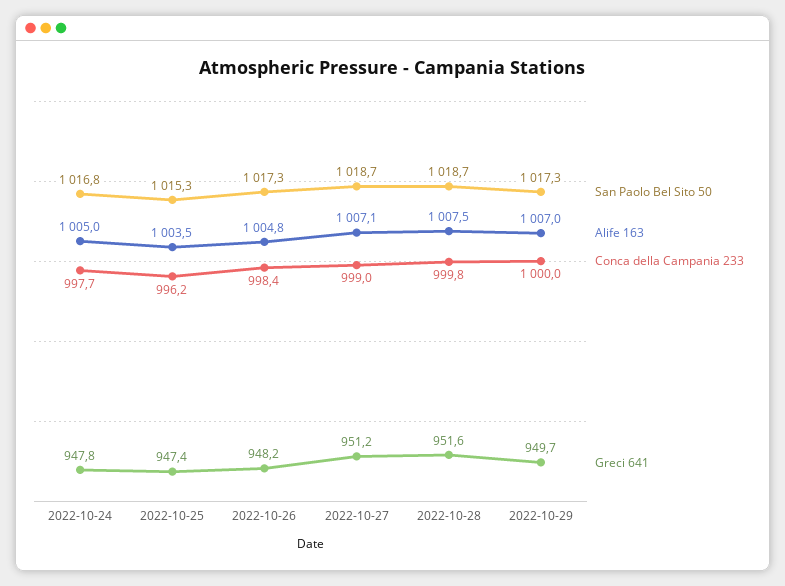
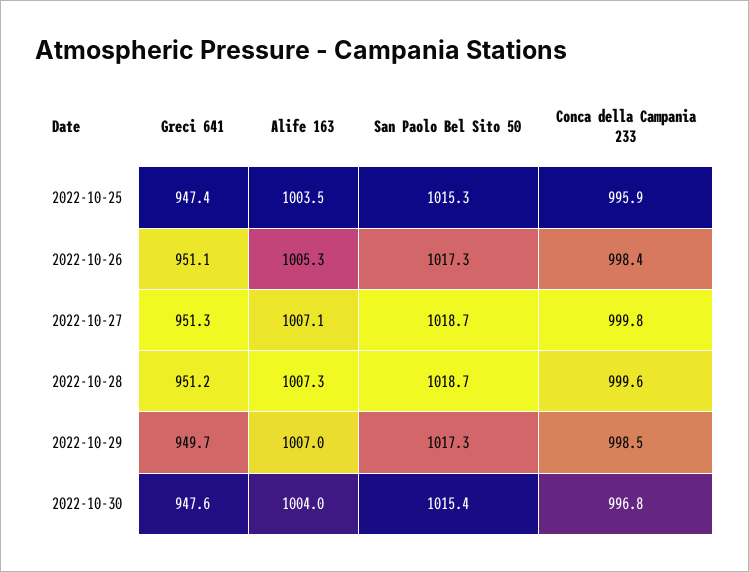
San Paolo Bel Sito 50, 2022-10-24: 1016.8 -> none
Alife 163, 2022-10-24: 1005 -> none
Conca della Campania 233, 2022-10-24: 997.7 -> none
Greci 641, 2022-10-24: 947.8 -> none
Conca della Campania 233, 2022-10-25: 996.2 -> 995.9
Alife 163, 2022-10-26: 1004.8 -> 1005.3
Greci 641, 2022-10-26: 948.2 -> 951.1
Conca della Campania 233, 2022-10-27: 999 -> 999.8
Greci 641, 2022-10-27: 951.2 -> 951.3
Alife 163, 2022-10-28: 1007.5 -> 1007.3
Conca della Campania 233, 2022-10-28: 999.8 -> 999.6
Greci 641, 2022-10-28: 951.6 -> 951.2
Conca della Campania 233, 2022-10-29: 1000 -> 998.5
Greci 641, 2022-10-30: none -> 947.6
Alife 163, 2022-10-30: none -> 1004
San Paolo Bel Sito 50, 2022-10-30: none -> 1015.4
Conca della Campania 233, 2022-10-30: none -> 996.8

